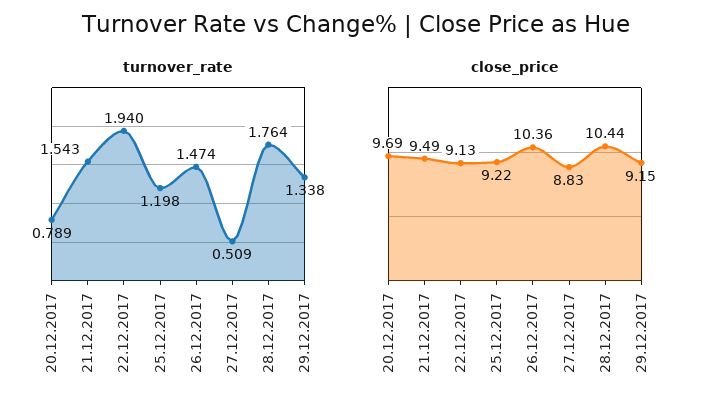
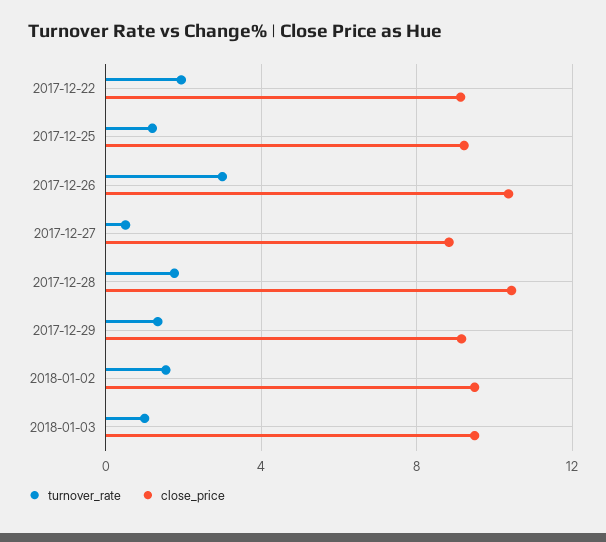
turnover_rate, 20.12.2017: 0.789 -> none
turnover_rate, 21.12.2017: 1.543 -> none
turnover_rate, 26.12.2017: 1.474 -> 3
close_price, 20.12.2017: 9.69 -> none
close_price, 21.12.2017: 9.49 -> none
turnover_rate, 2018-01-02: none -> 1.5
close_price, 2018-01-02: none -> 9.5
turnover_rate, 2018-01-03: none -> 1
close_price, 2018-01-03: none -> 9.5

